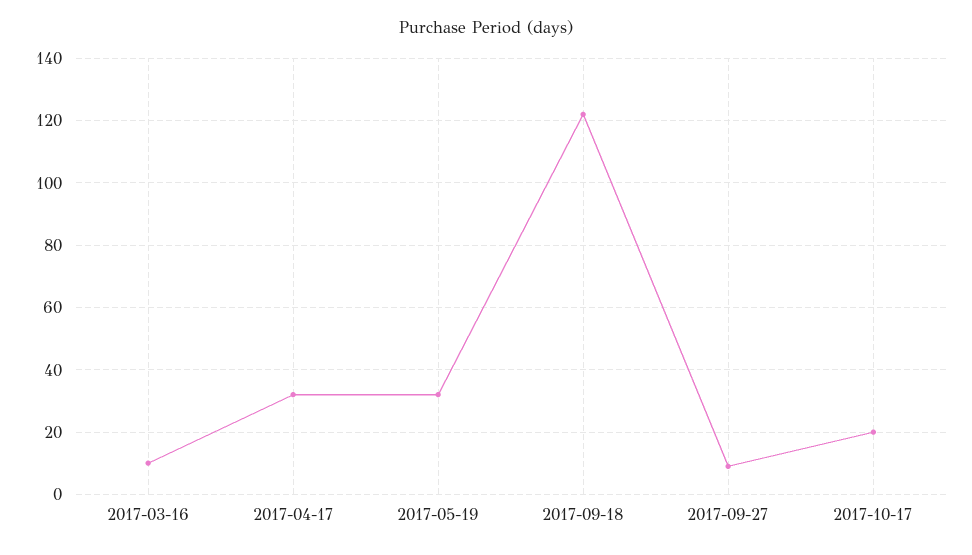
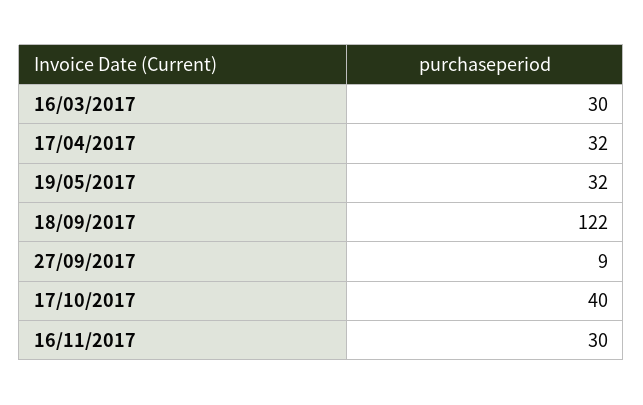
2017-03-16: 10 -> 30
2017-10-17: 20 -> 40
16/11/2017: none -> 30

